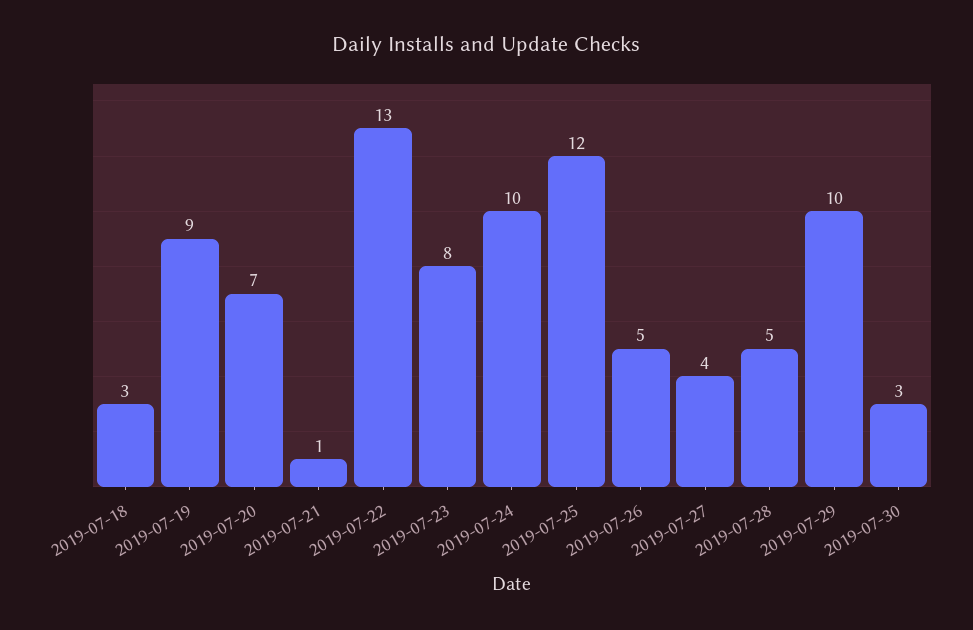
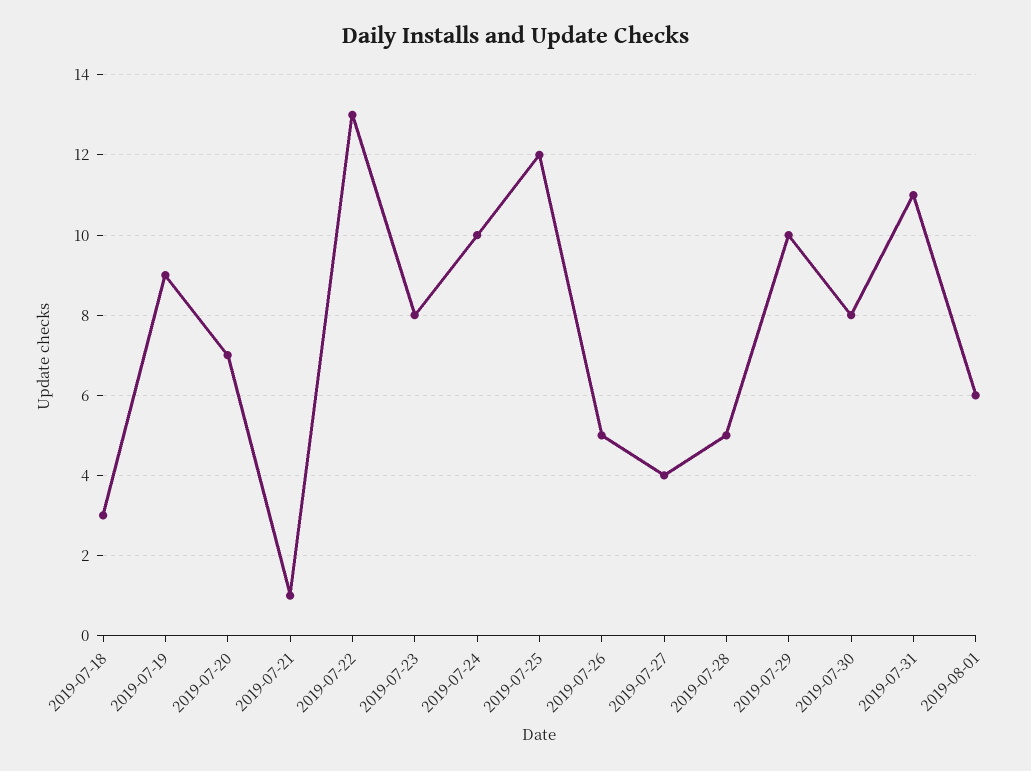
2019-07-30: 3 -> 8
2019-07-31: none -> 11
2019-08-01: none -> 6

